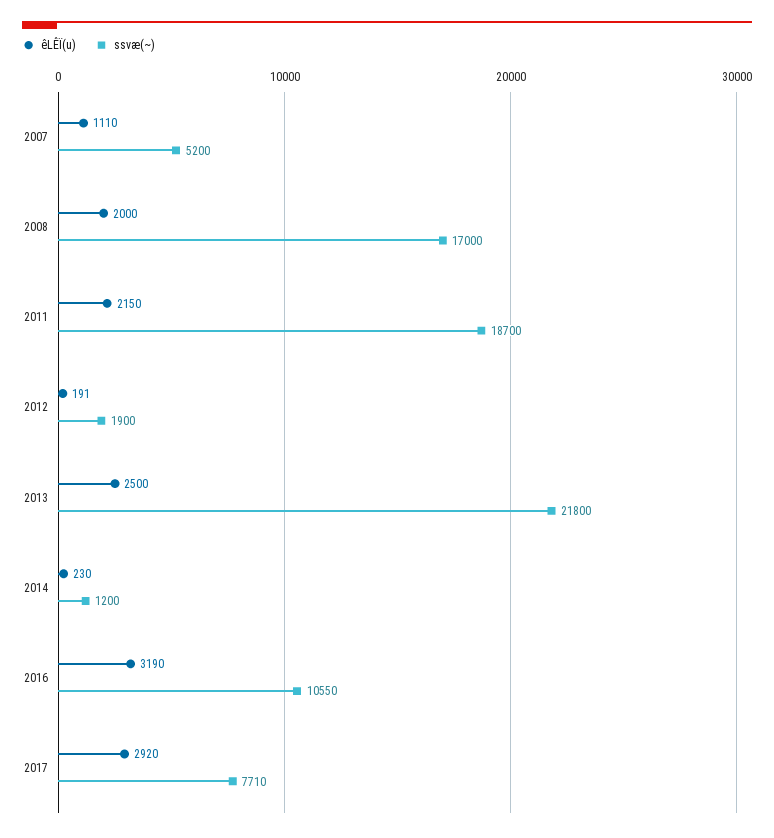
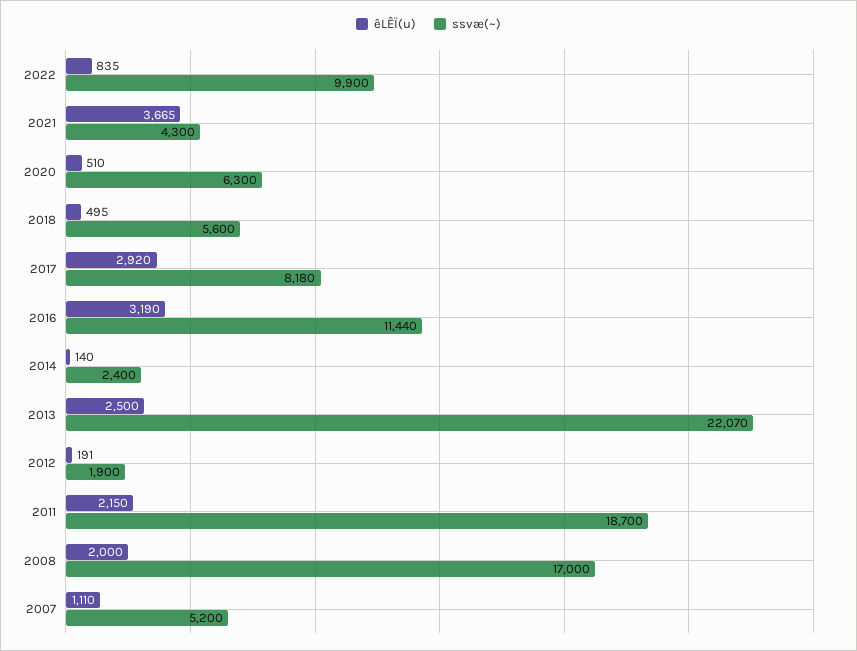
ssvæ(~), 2013: 21800 -> 22070
êLÊÏ(u), 2014: 230 -> 140
ssvæ(~), 2014: 1200 -> 2400
ssvæ(~), 2016: 10550 -> 11440
ssvæ(~), 2017: 7710 -> 8180
êLÊÏ(u), 2022: none -> 835
ssvæ(~), 2022: none -> 9900
êLÊÏ(u), 2021: none -> 3665
ssvæ(~), 2021: none -> 4300
êLÊÏ(u), 2020: none -> 510
ssvæ(~), 2020: none -> 6300
êLÊÏ(u), 2018: none -> 495
ssvæ(~), 2018: none -> 5600

